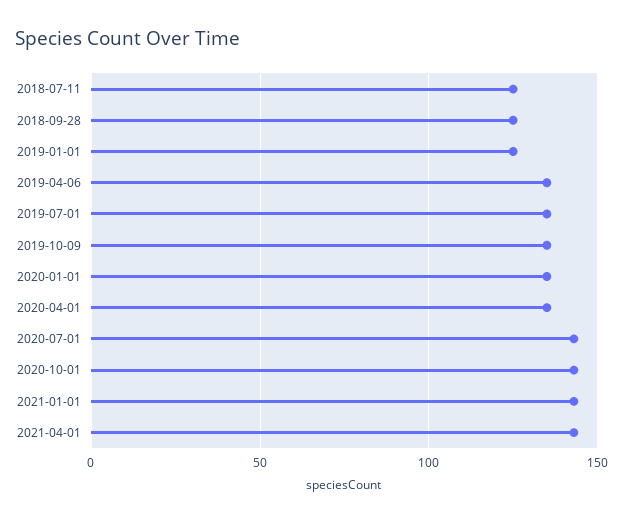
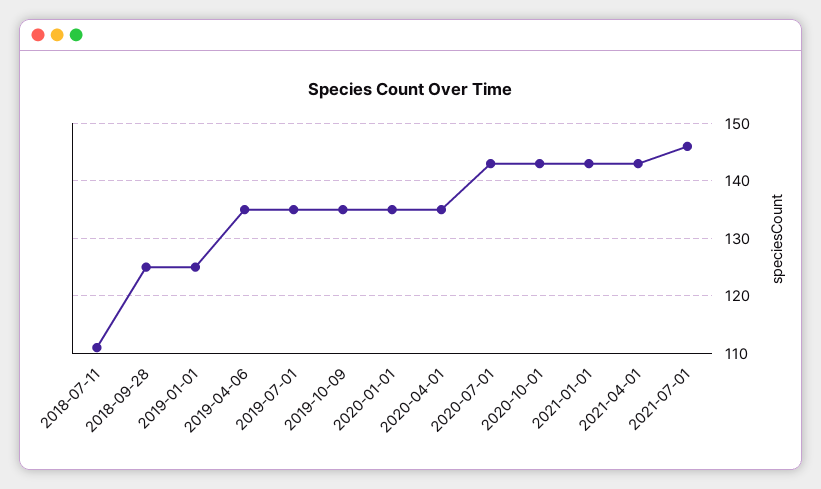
2018-07-11: 125 -> 110
2021-07-01: none -> 145

